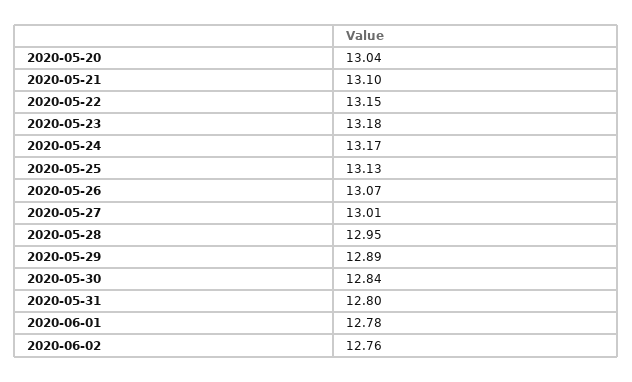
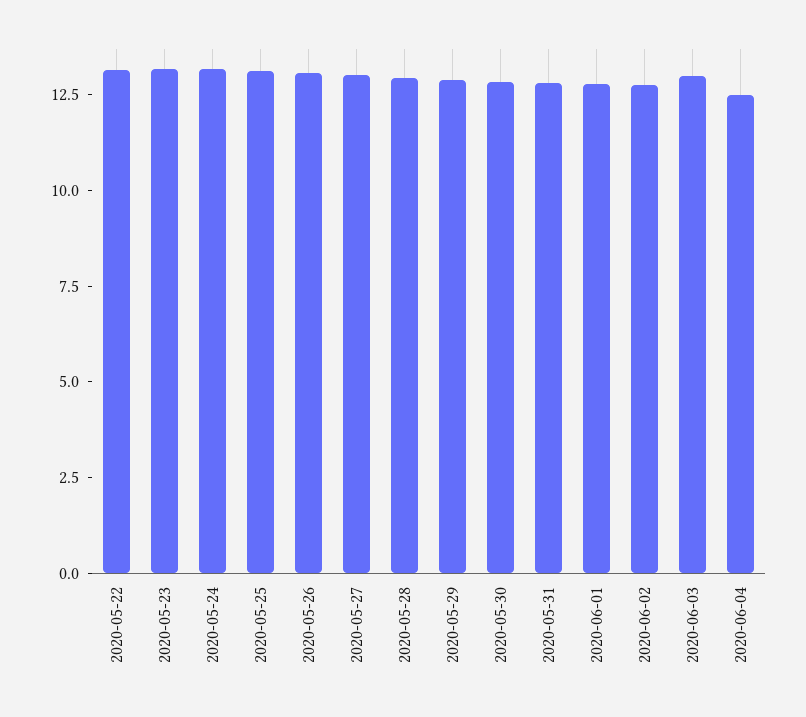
2020-05-20: 13.04 -> none
2020-05-21: 13.1 -> none
2020-06-03: none -> 13
2020-06-04: none -> 12.5

